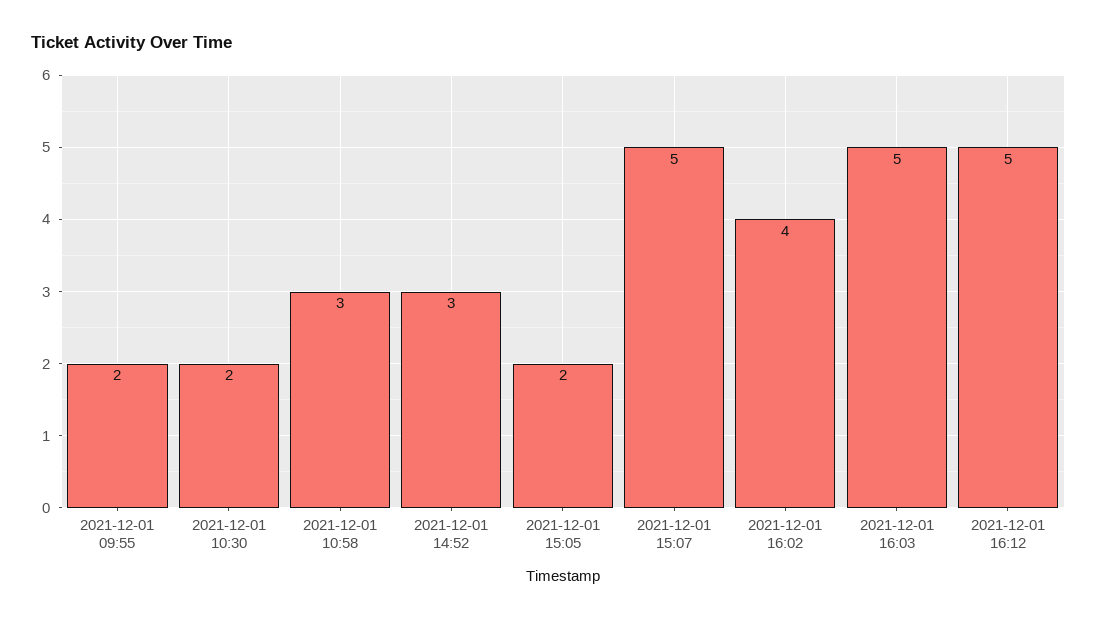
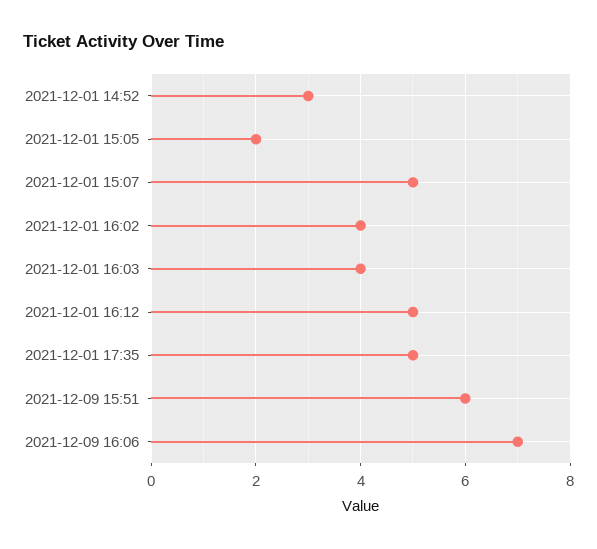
2021-12-01 09:55: 2 -> none
2021-12-01 10:30: 2 -> none
2021-12-01 10:58: 3 -> none
2021-12-01 16:03: 5 -> 4
2021-12-01 17:35: none -> 5
2021-12-09 15:51: none -> 6
2021-12-09 16:06: none -> 7

